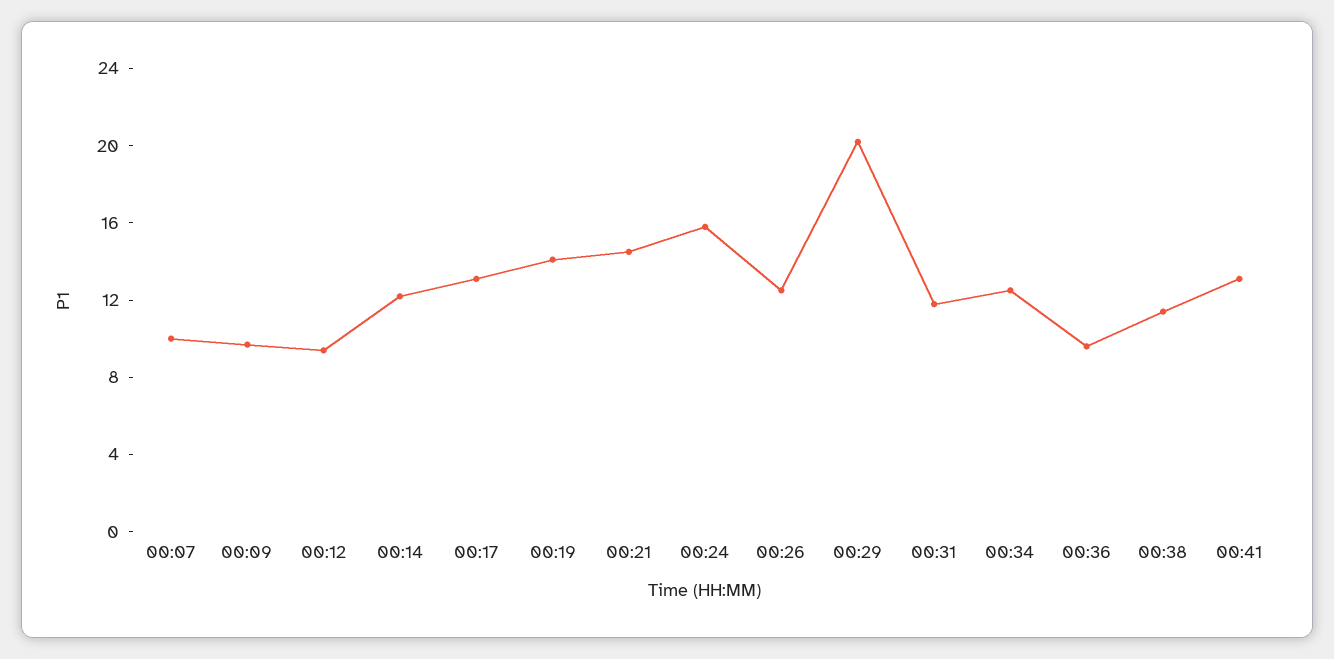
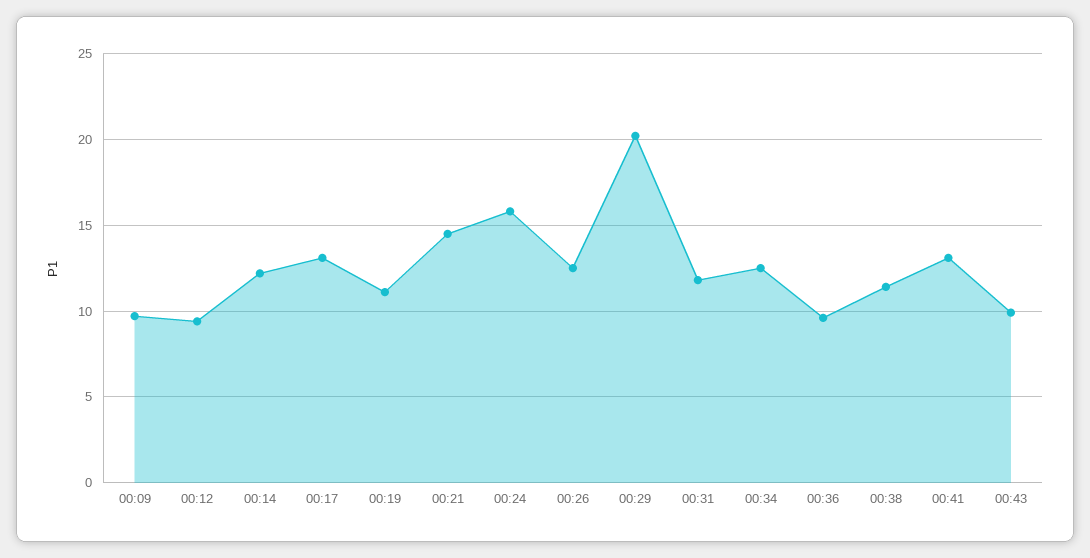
00:07: 10 -> none
00:19: 14 -> 11
00:43: none -> 10

